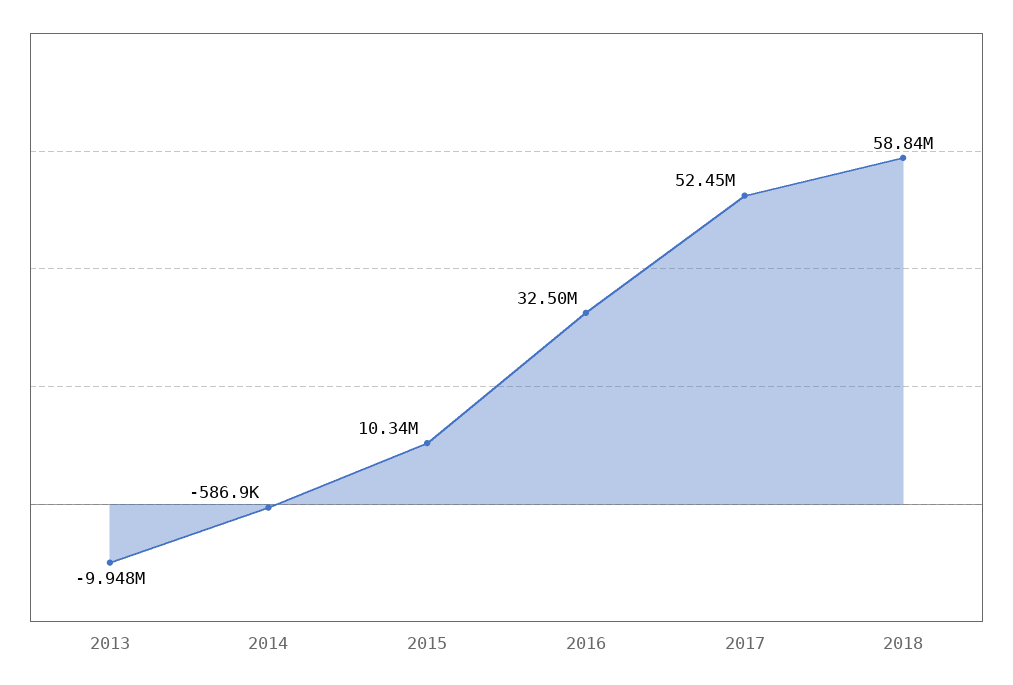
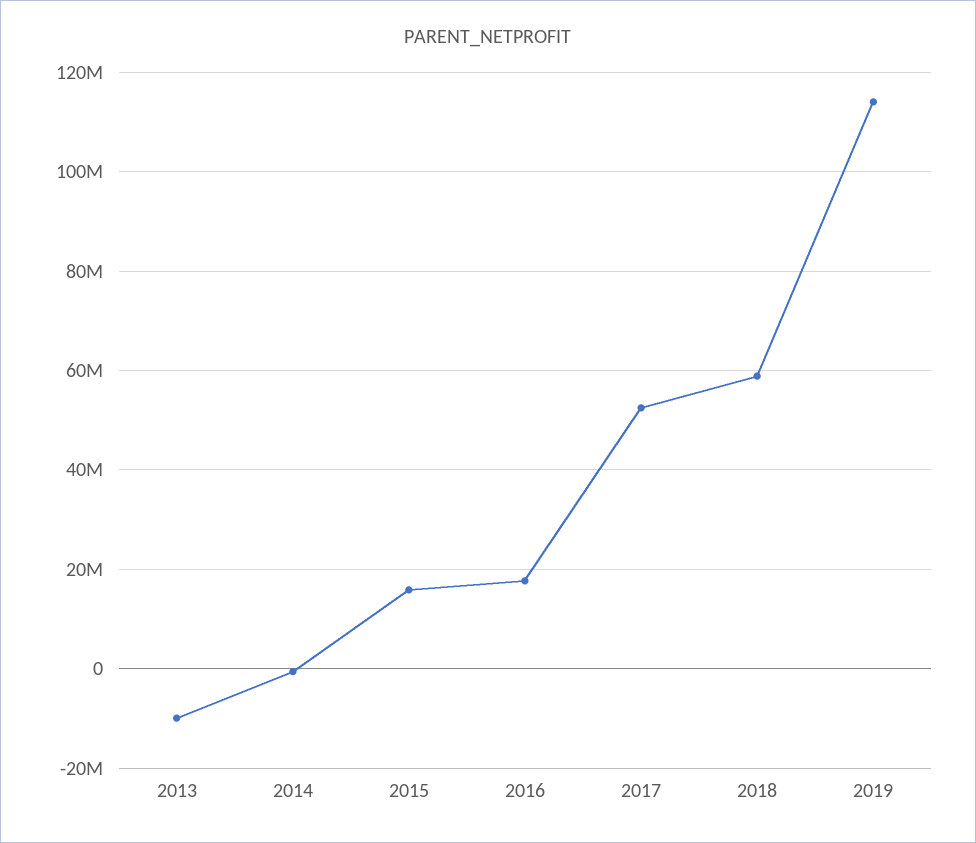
2015: 10340000 -> 16000000
2016: 32500000 -> 18000000
2019: none -> 114000000

